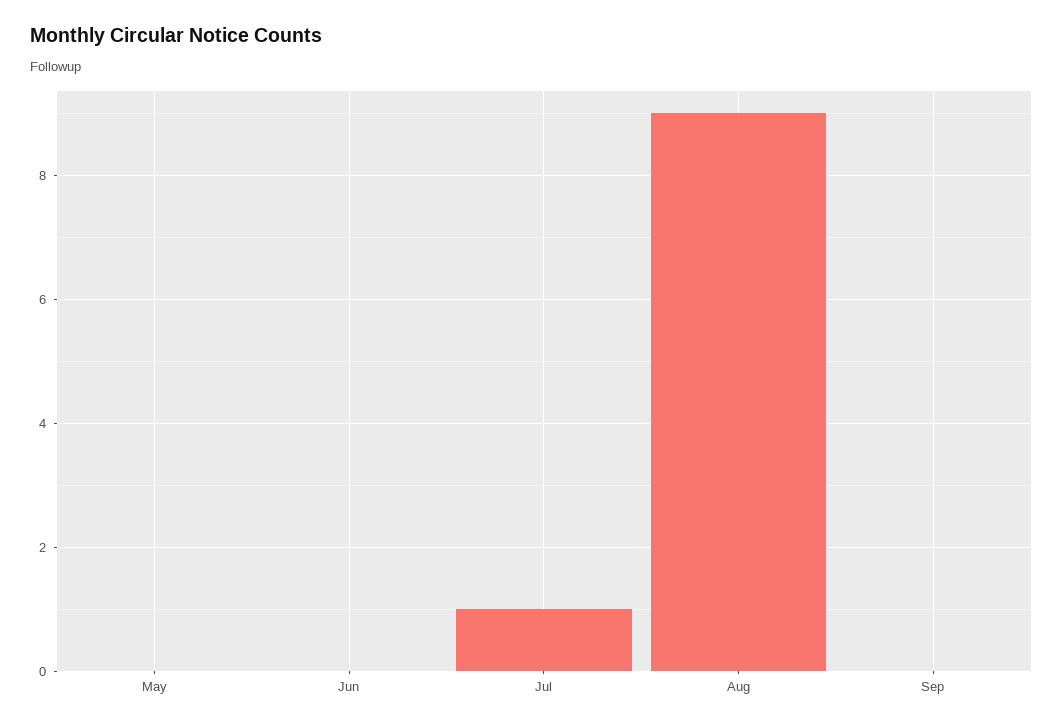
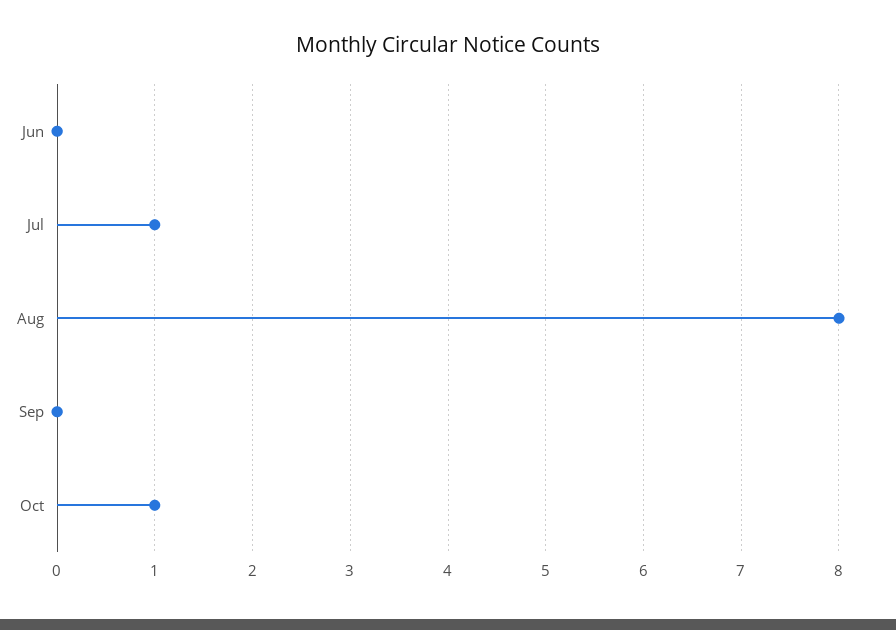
May: 0 -> none
Aug: 9 -> 8
Oct: none -> 1

